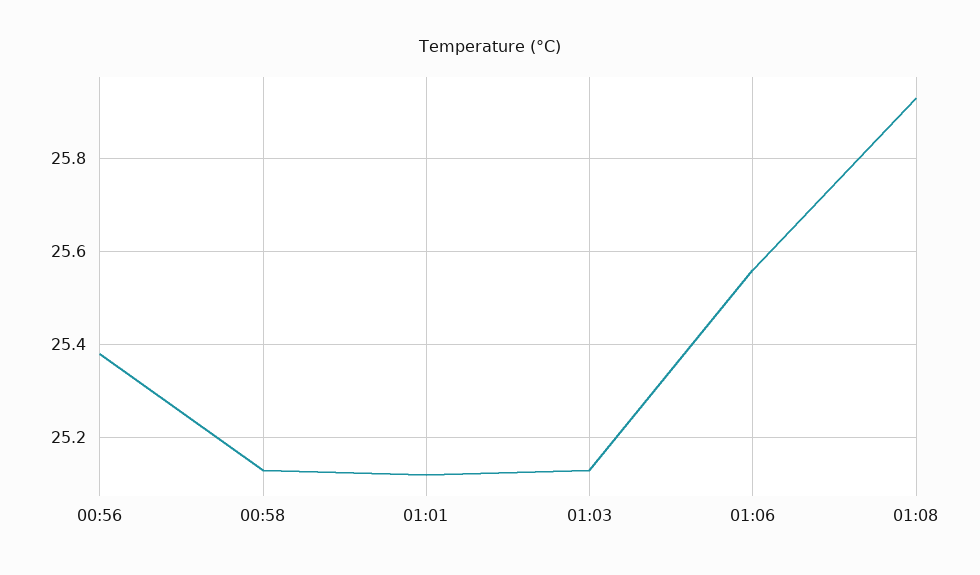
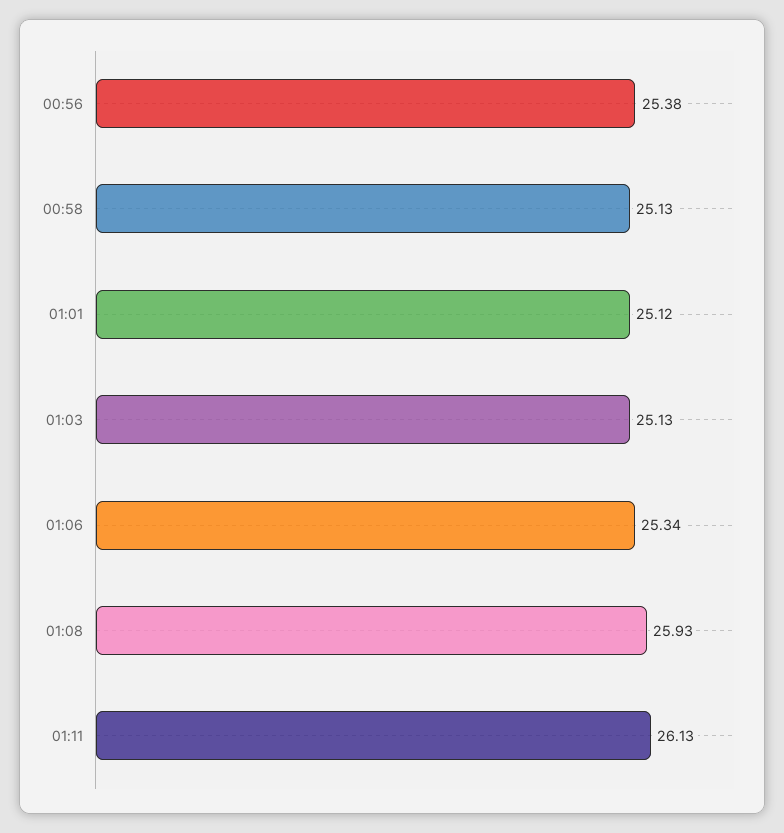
01:06: 25.55 -> 25.34
01:11: none -> 26.13

